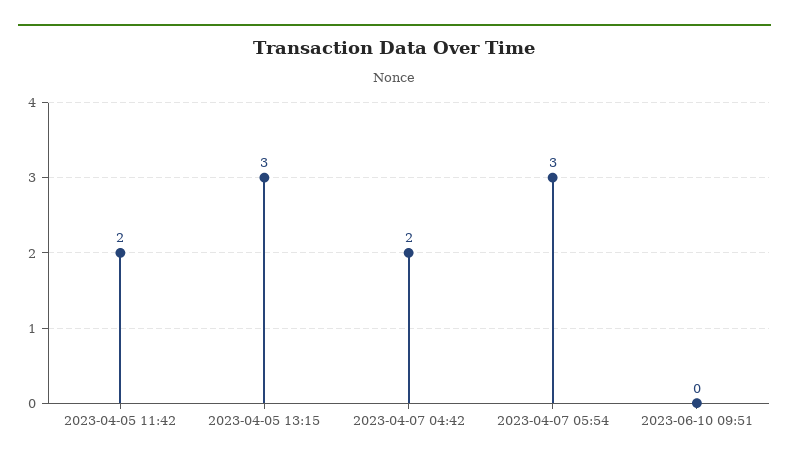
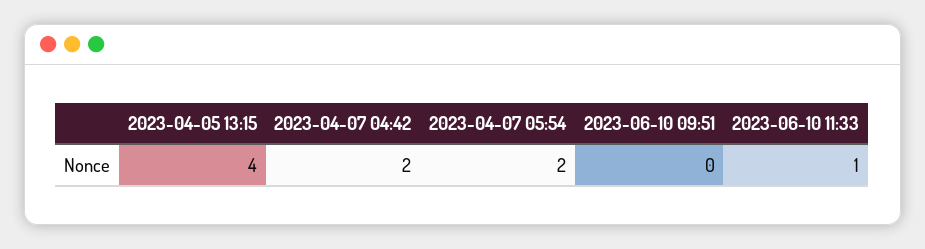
2023-04-05 11:42: 2 -> none
2023-04-05 13:15: 3 -> 4
2023-04-07 05:54: 3 -> 2
2023-06-10 11:33: none -> 1

